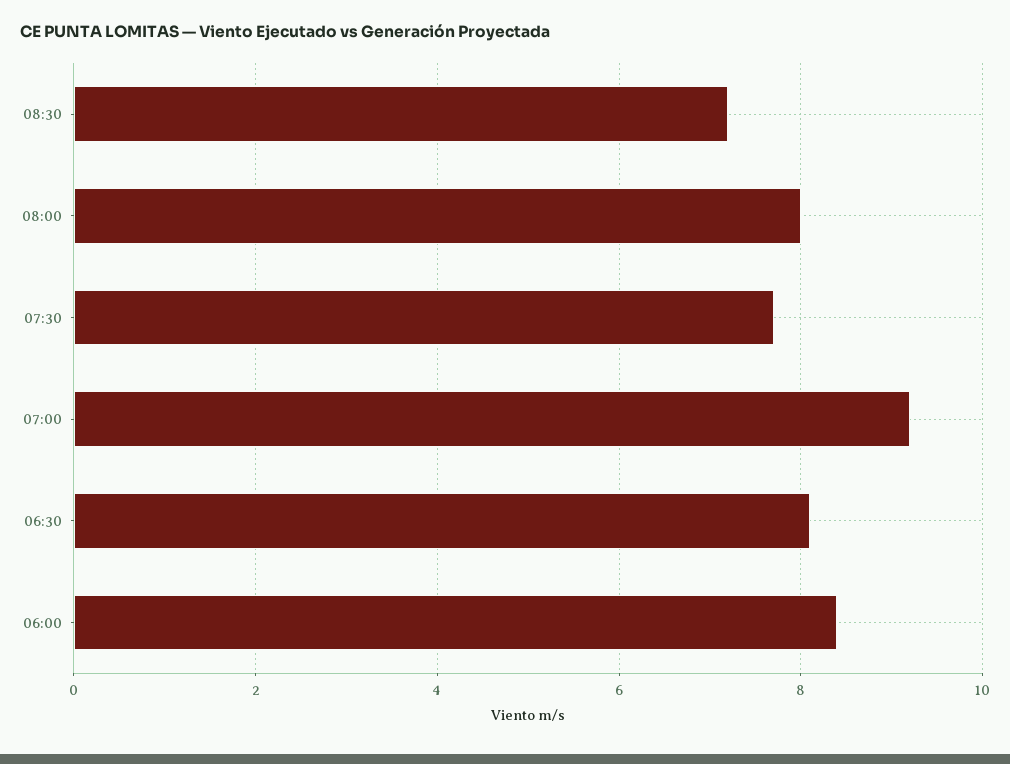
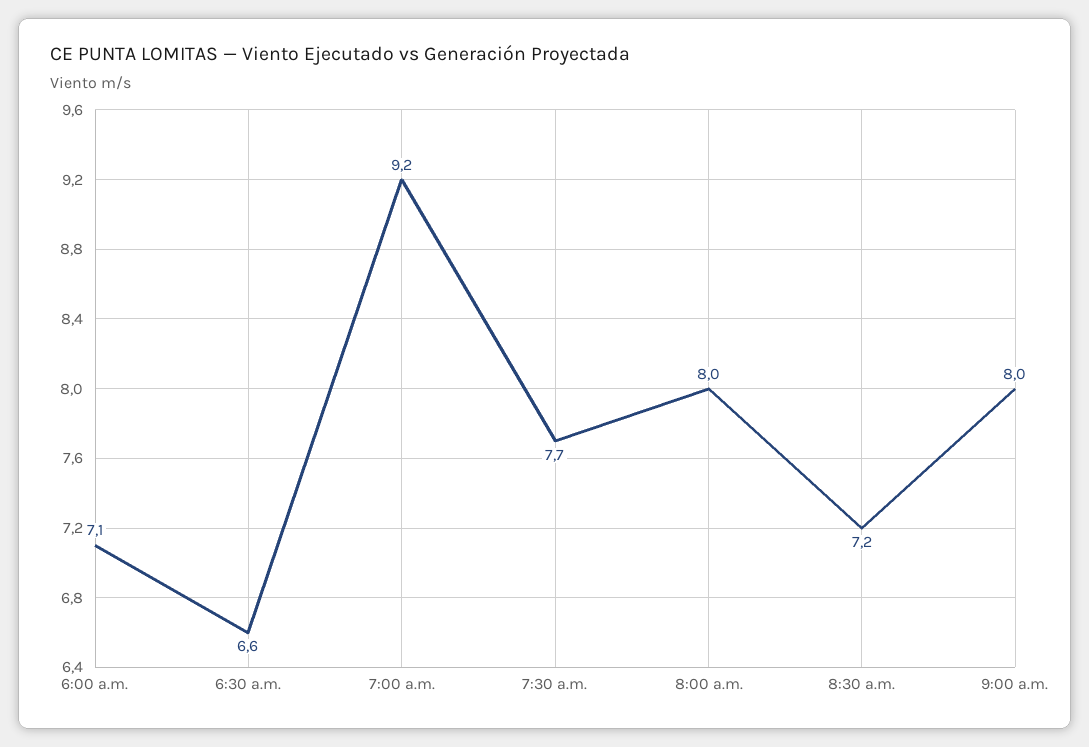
06:30: 8 -> 6.6
06:00: 8.5 -> 7.1
9:00 a.m.: none -> 8

